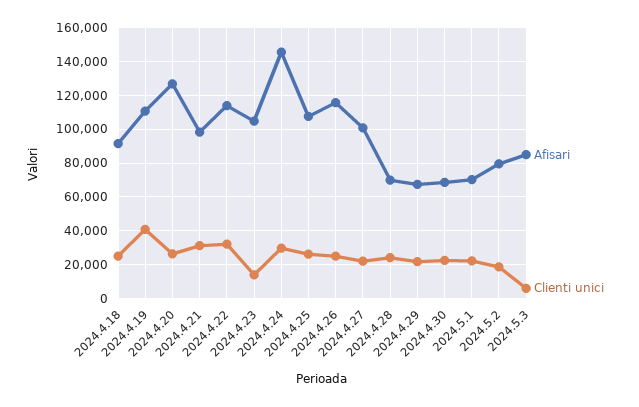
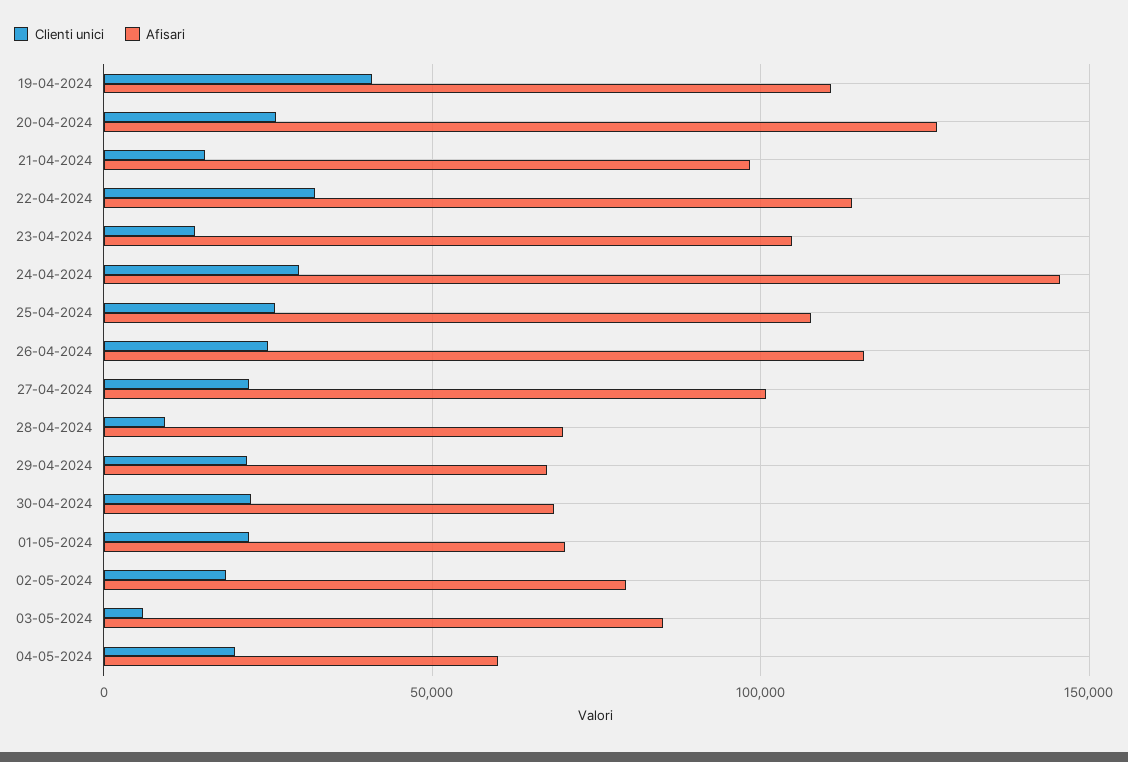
Afisari, 2024.4.18: 90000 -> none
Clienti unici, 2024.4.18: 25000 -> none
Clienti unici, 2024.4.21: 30000 -> 15000
Clienti unici, 2024.4.28: 25000 -> 10000
Clienti unici, 04-05-2024: none -> 20000
Afisari, 04-05-2024: none -> 60000

